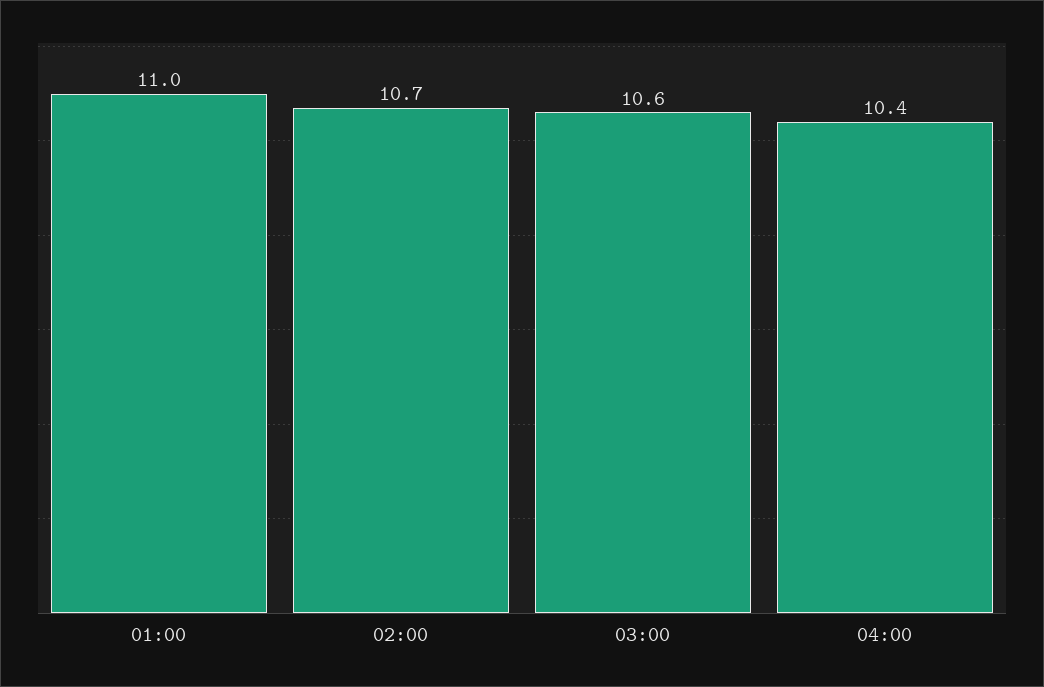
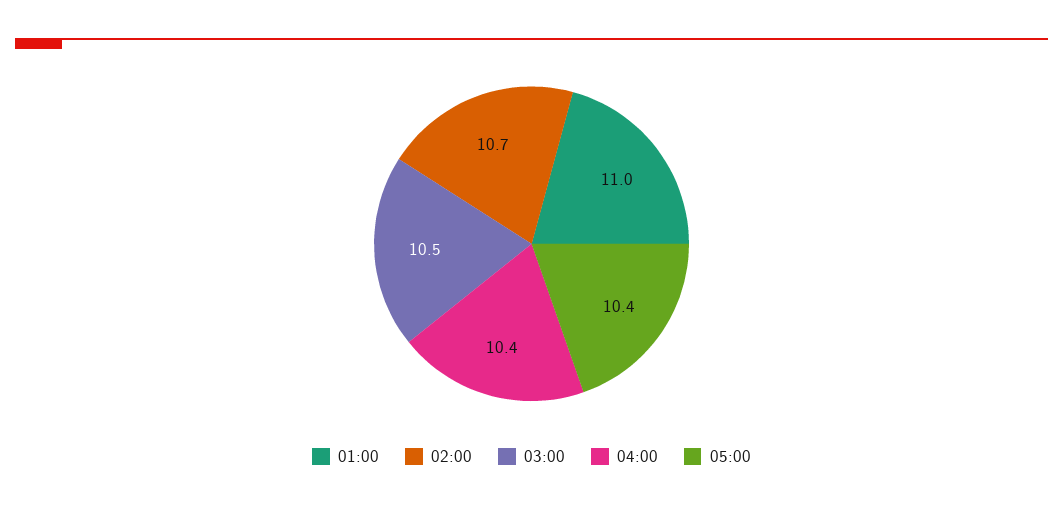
03:00: 10.6 -> 10.5
05:00: none -> 10.4

